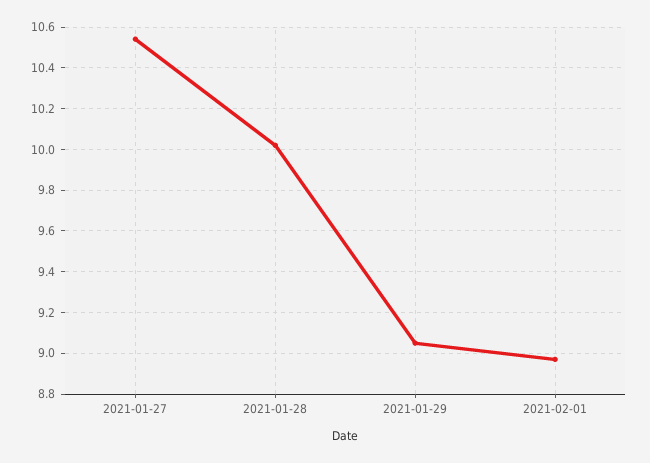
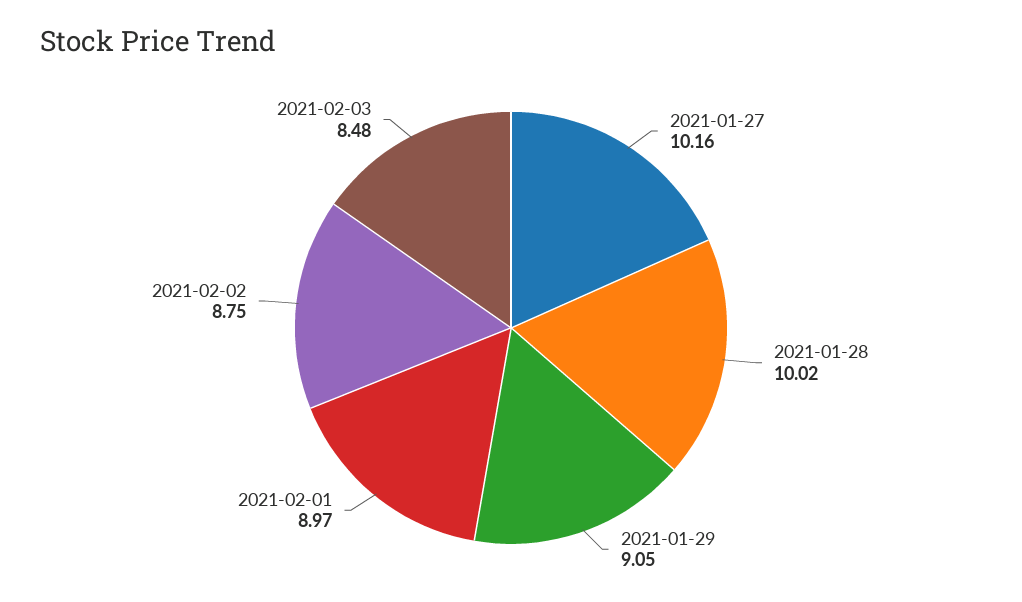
2021-01-27: 10.55 -> 10.16
2021-02-02: none -> 8.75
2021-02-03: none -> 8.48

